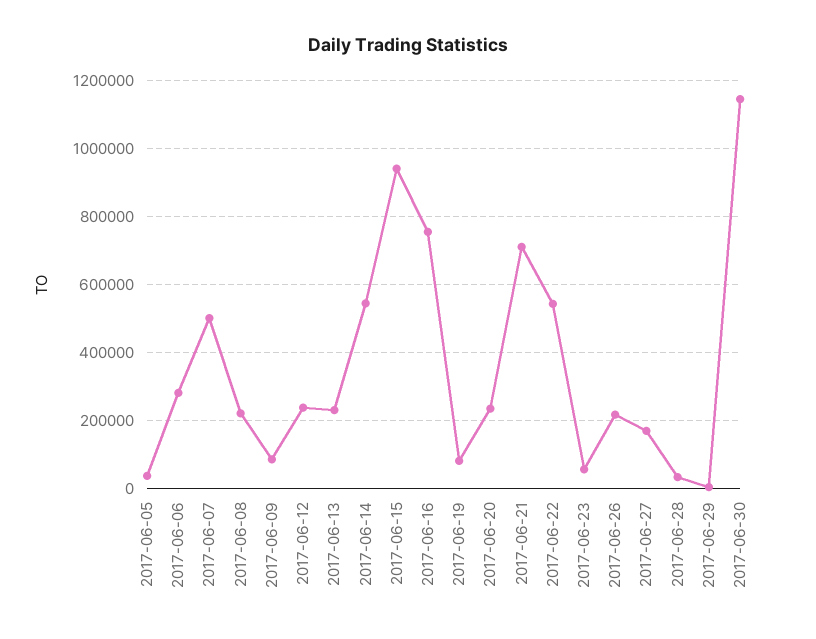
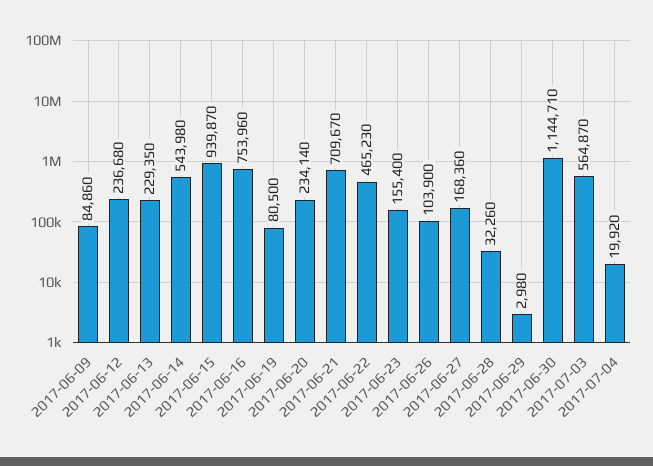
2017-06-05: 40000 -> none
2017-06-06: 280000 -> none
2017-06-07: 500000 -> none
2017-06-08: 220000 -> none
2017-06-22: 540000 -> 465230
2017-06-23: 60000 -> 155400
2017-06-26: 220000 -> 103900
2017-07-03: none -> 564870
2017-07-04: none -> 19920

